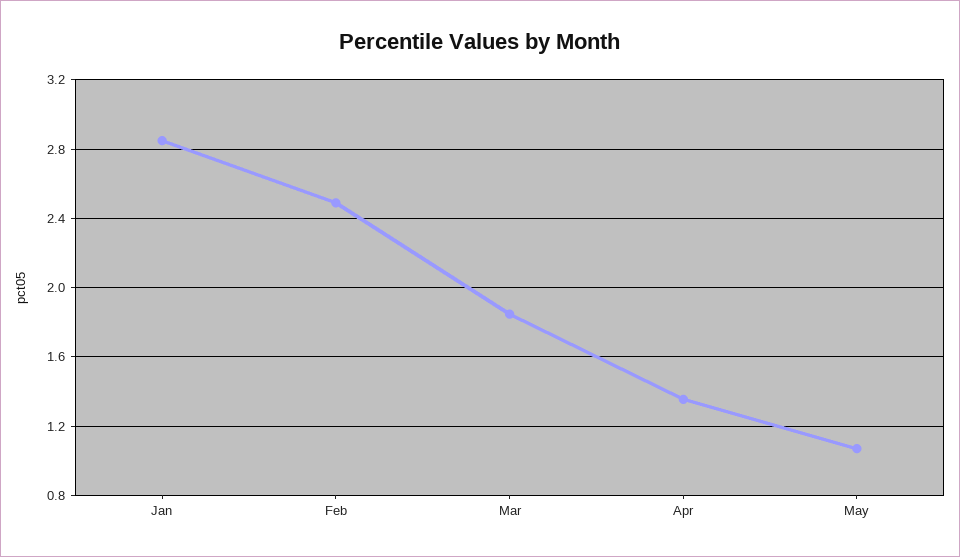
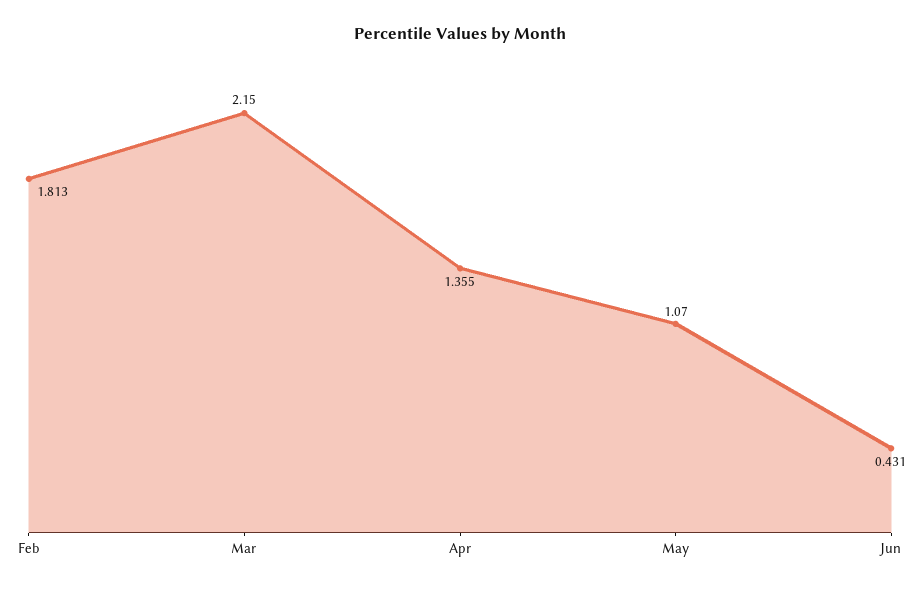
Jan: 2.85 -> none
Feb: 2.5 -> 1.813
Mar: 1.85 -> 2.15
Jun: none -> 0.431

